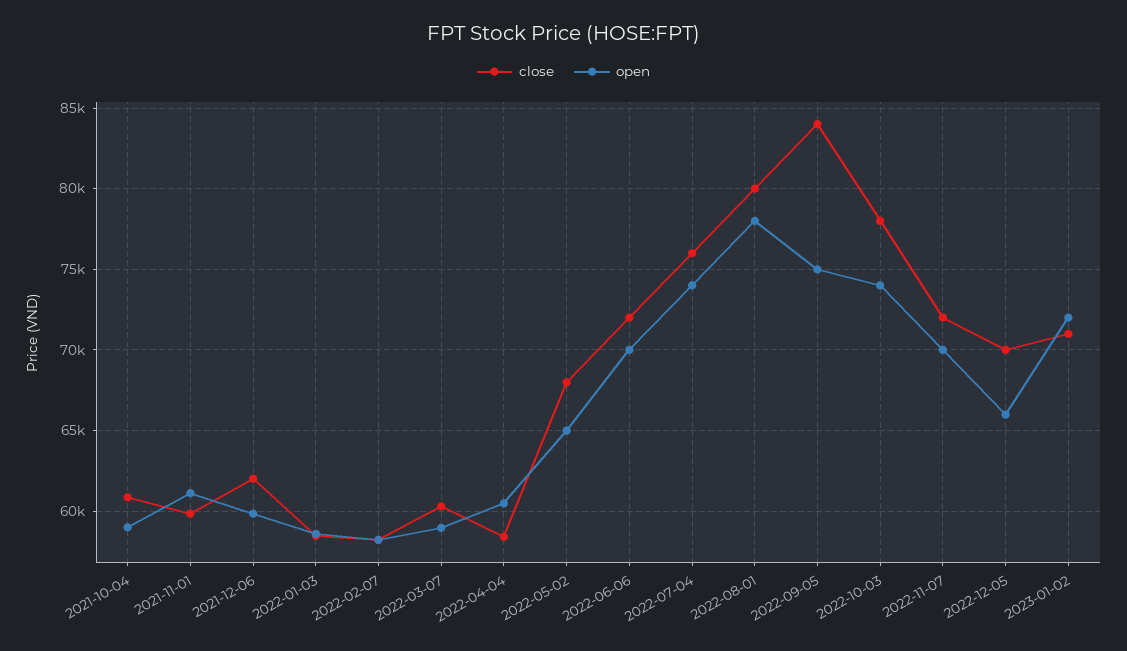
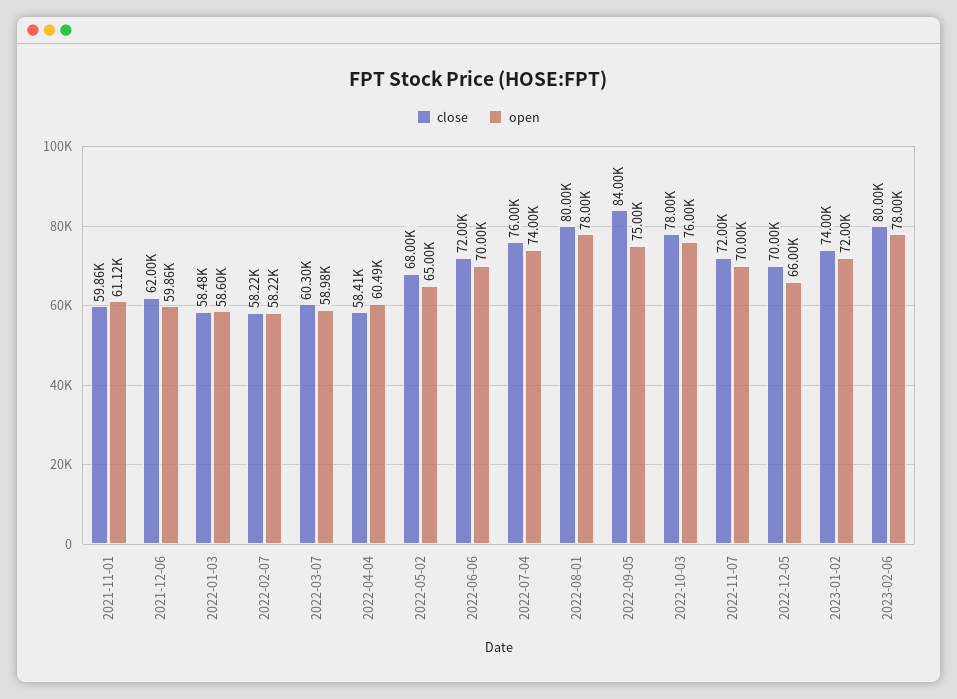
close, 2021-10-04: 61000 -> none
open, 2021-10-04: 59000 -> none
open, 2022-10-03: 74000 -> 76000
close, 2023-01-02: 71000 -> 74000
close, 2023-02-06: none -> 80000
open, 2023-02-06: none -> 78000

